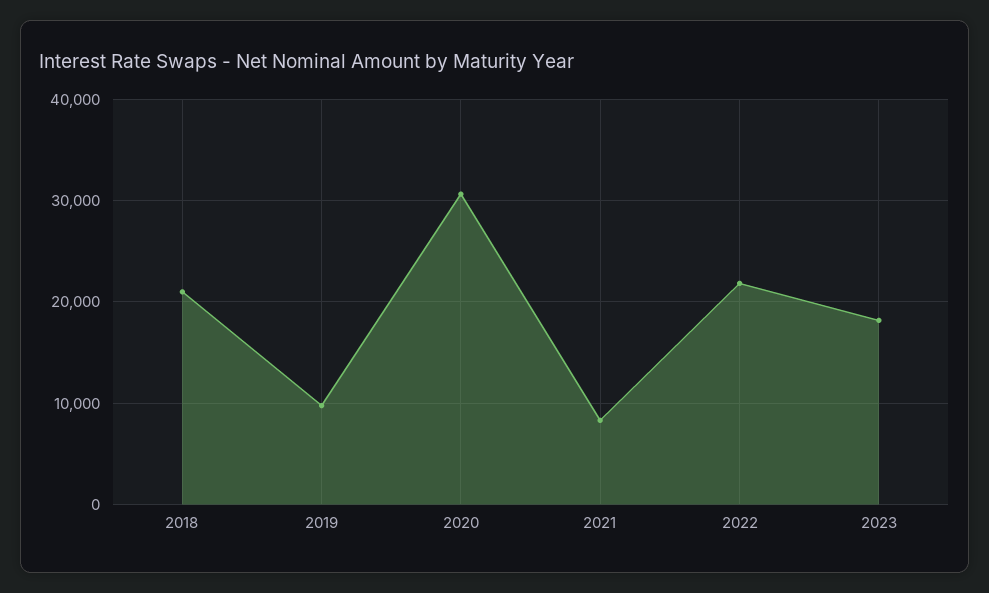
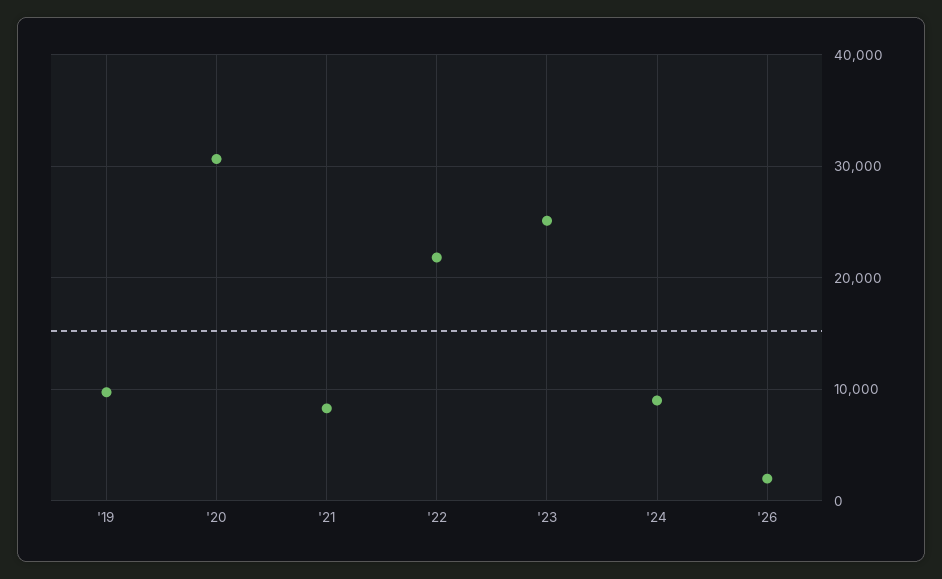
2018: 21000 -> none
2023: 18000 -> 25000
'24: none -> 9000
'26: none -> 2000

